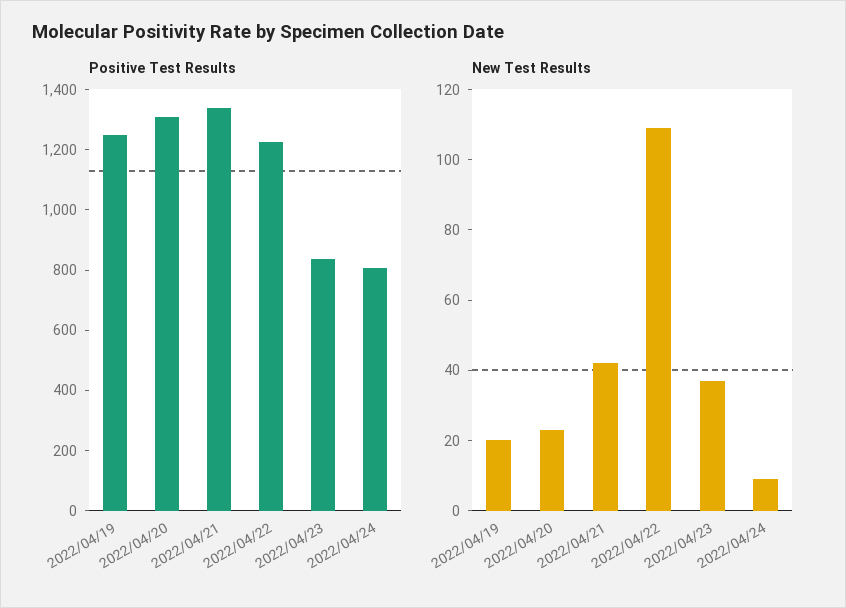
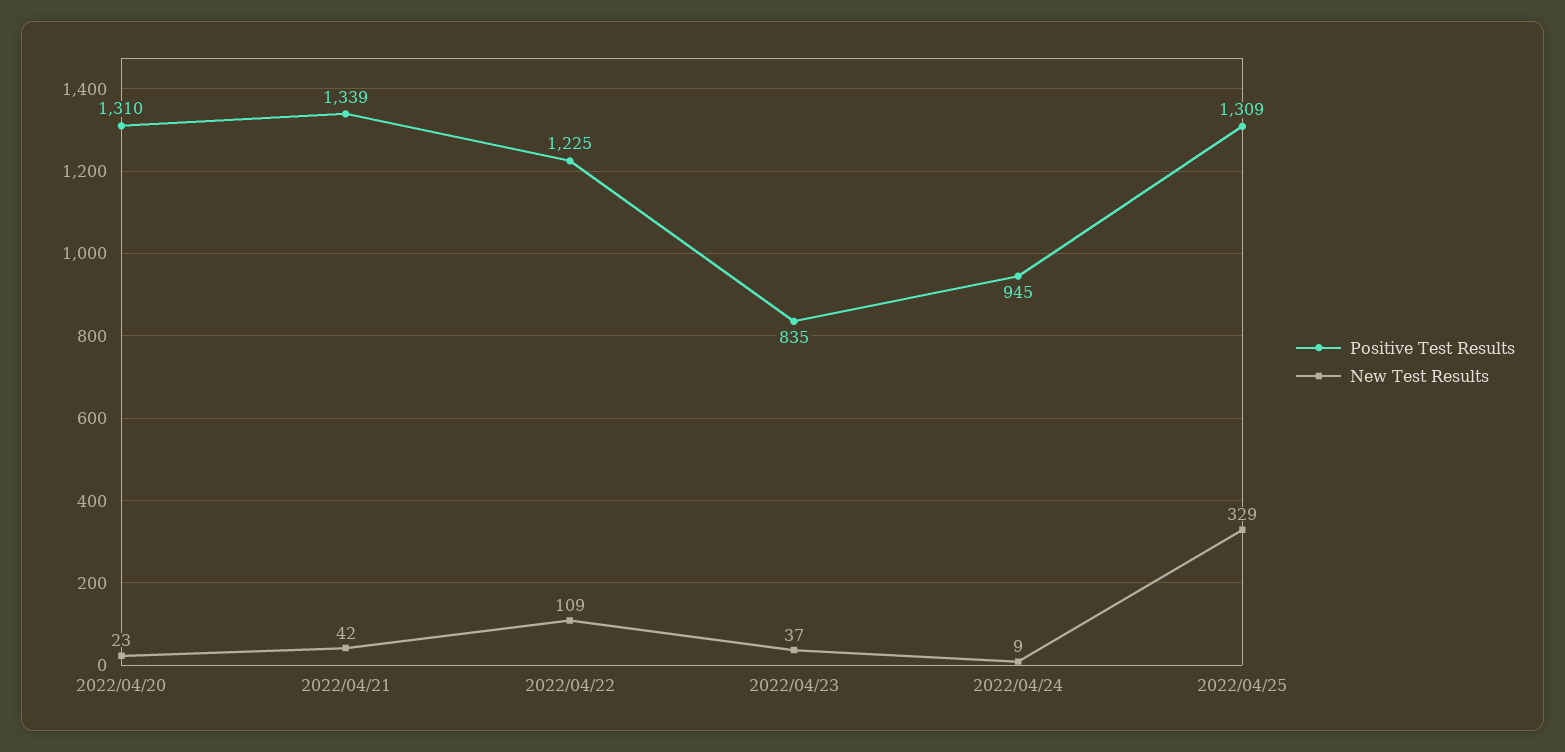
Positive Test Results, 2022/04/19: 1250 -> none
Positive Test Results, 2022/04/24: 800 -> 945
New Test Results, 2022/04/19: 20 -> none
Positive Test Results, 2022/04/25: none -> 1309
New Test Results, 2022/04/25: none -> 329

